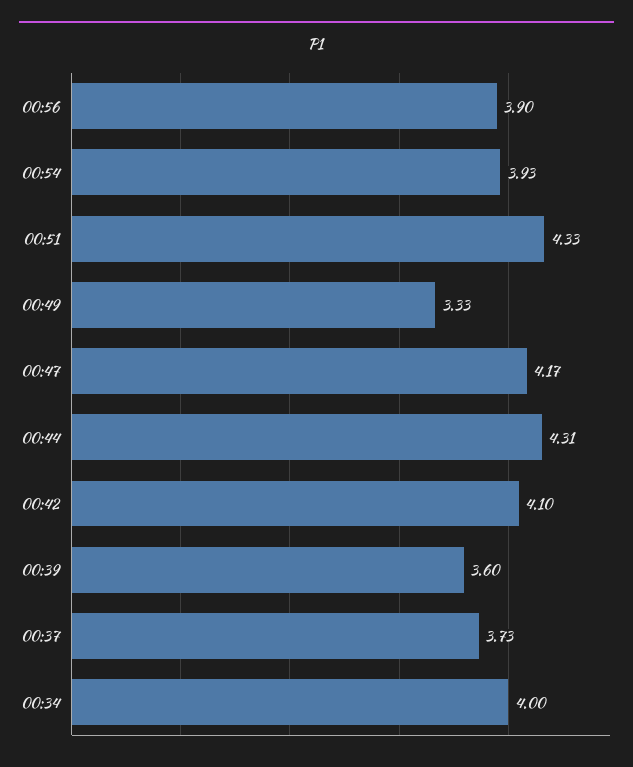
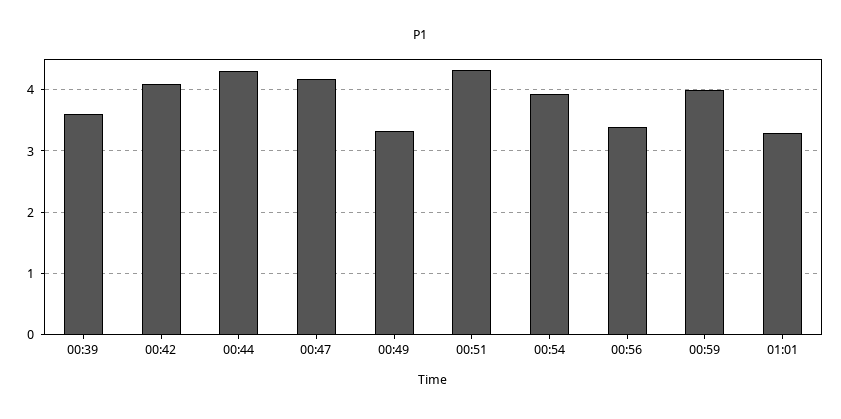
00:56: 3.9 -> 3.4
00:37: 3.73 -> none
00:34: 4 -> none
00:59: none -> 4
01:01: none -> 3.3

